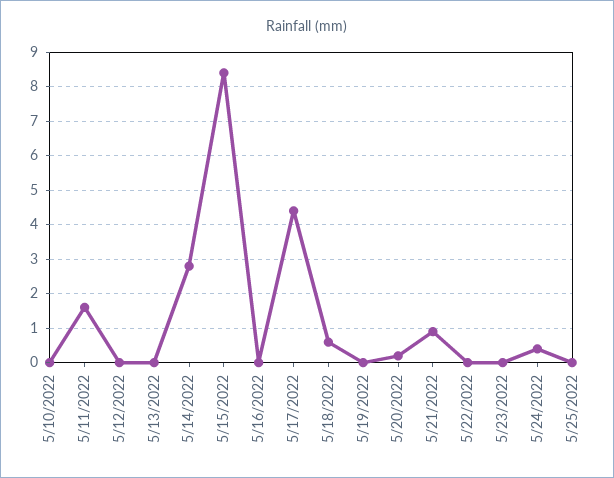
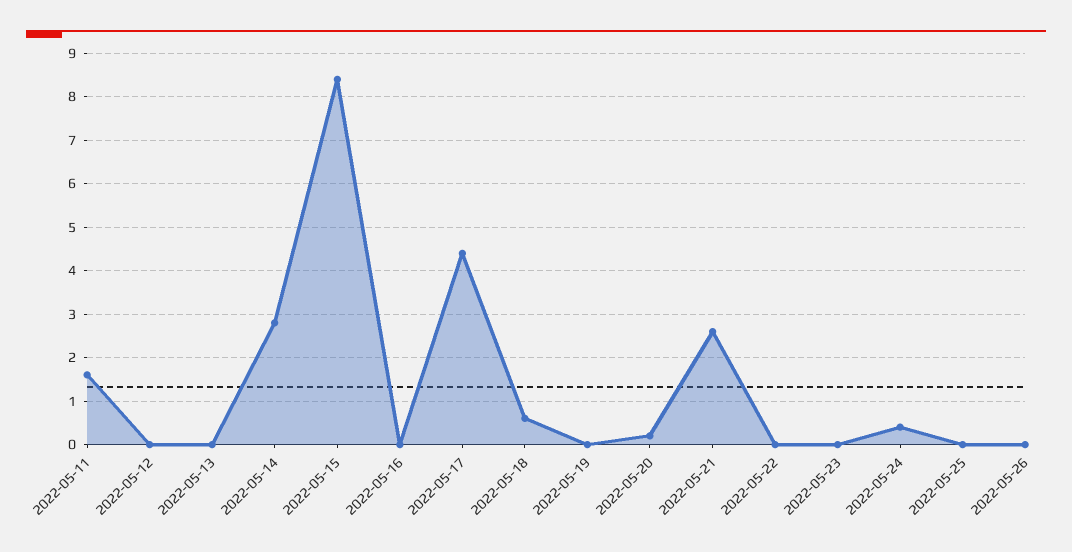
5/10/2022: 0 -> none
5/21/2022: 1 -> 2.5
2022-05-26: none -> 0

